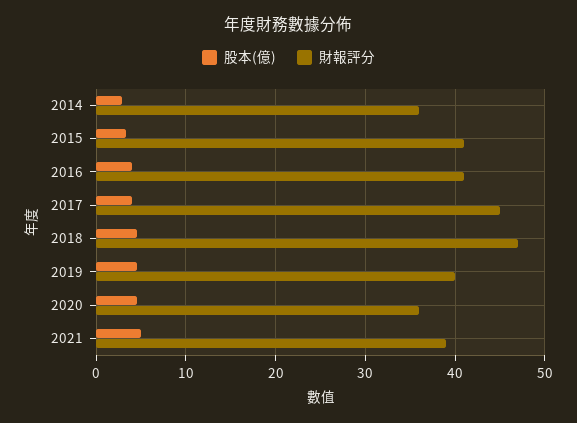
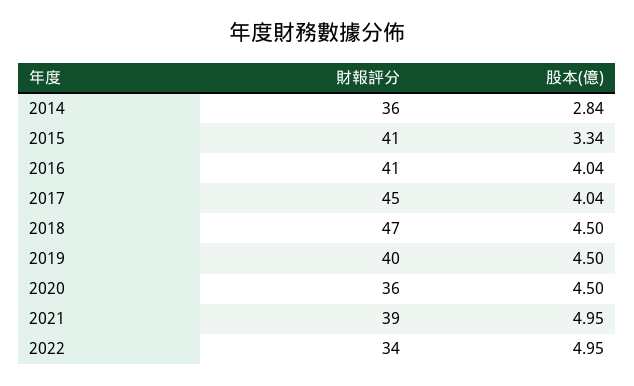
財報評分, 2022: none -> 34
股本(億), 2022: none -> 4.95

